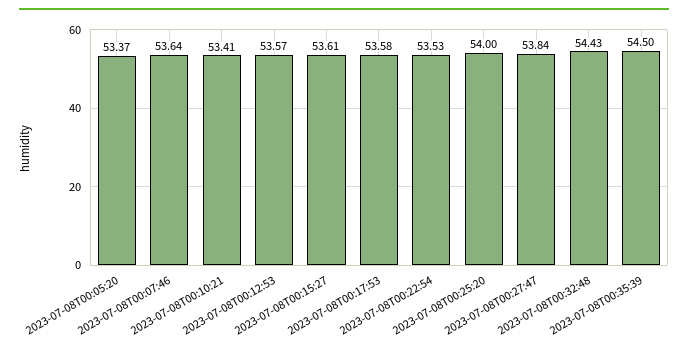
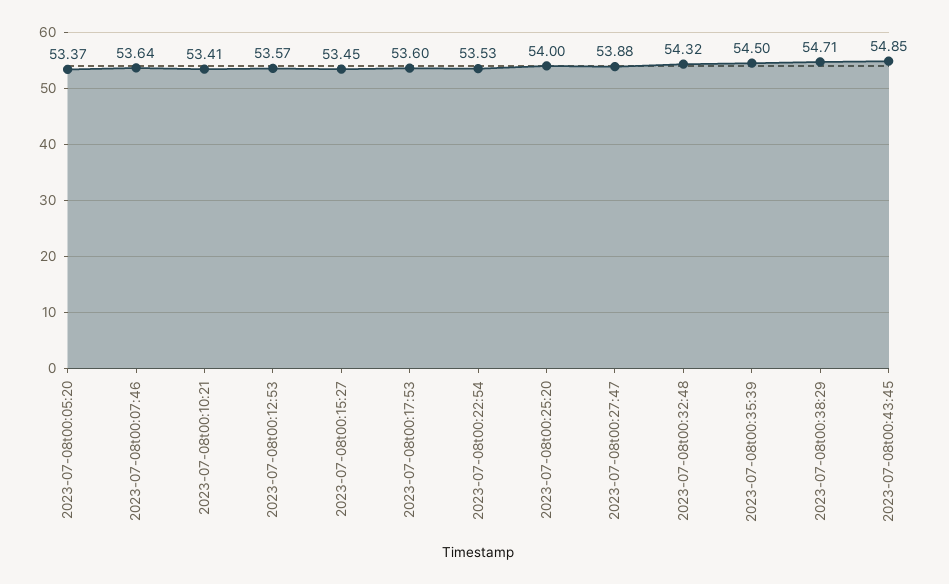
2023-07-08T00:15:27: 53.61 -> 53.45
2023-07-08T00:17:53: 53.58 -> 53.6
2023-07-08T00:27:47: 53.84 -> 53.88
2023-07-08T00:32:48: 54.43 -> 54.32
2023-07-08t00:38:29: none -> 54.71
2023-07-08t00:43:45: none -> 54.85

